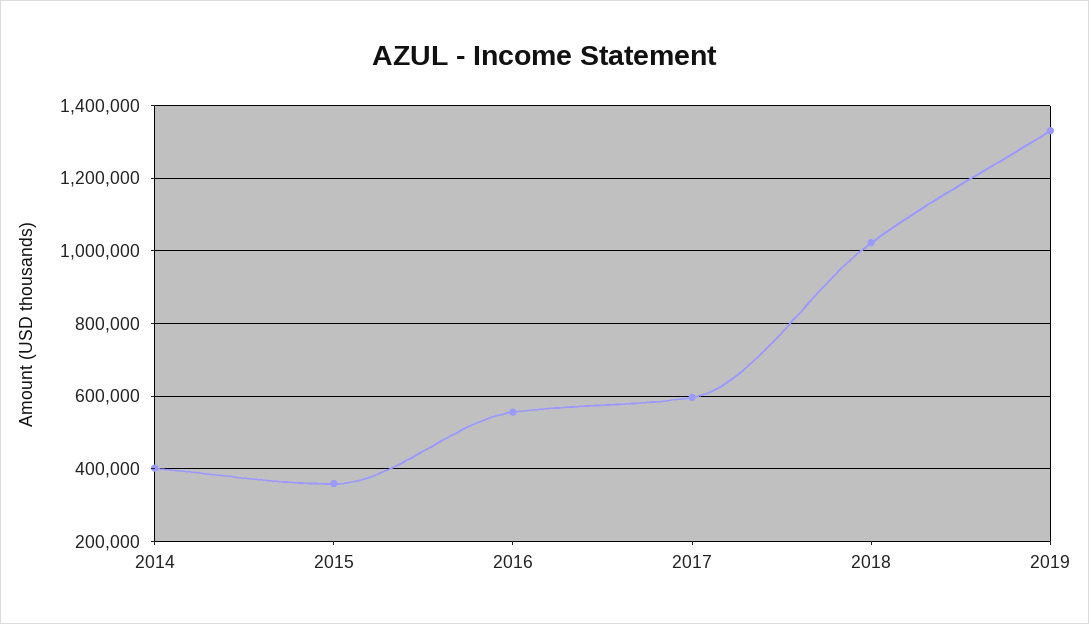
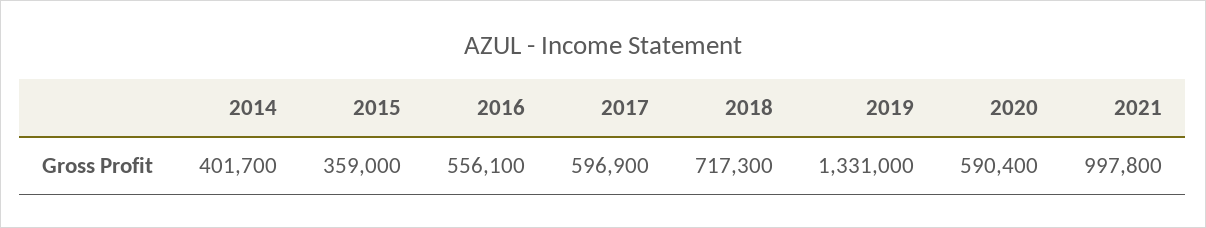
2018: 1020000 -> 717300
2020: none -> 590400
2021: none -> 997800

